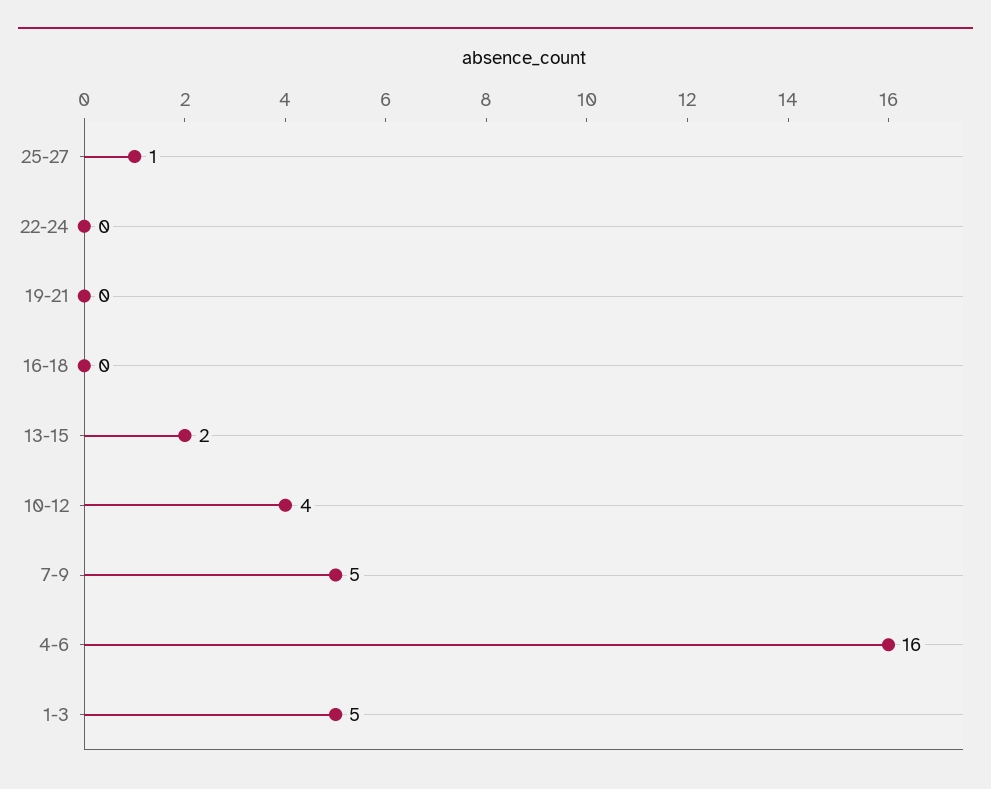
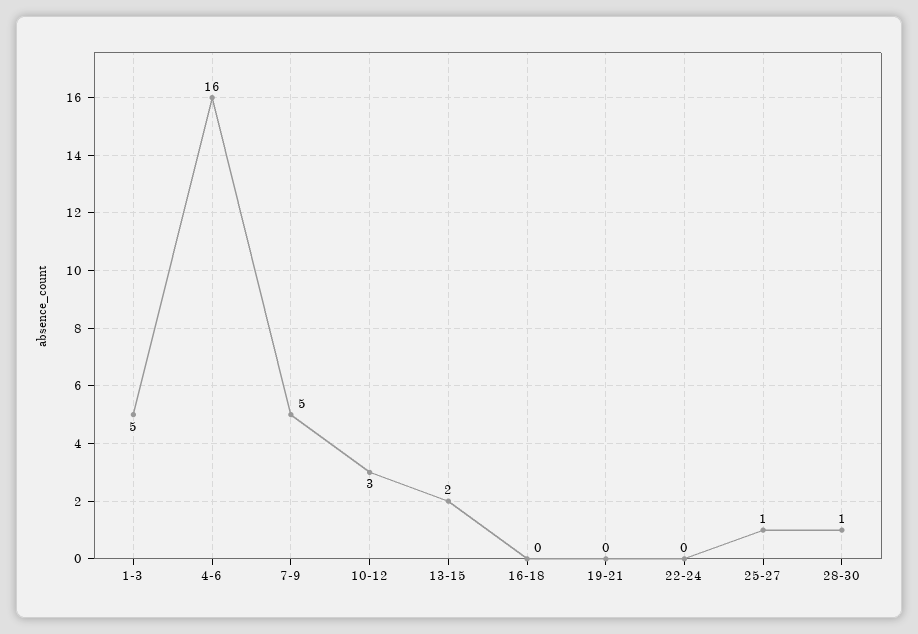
10-12: 4 -> 3
28-30: none -> 1

